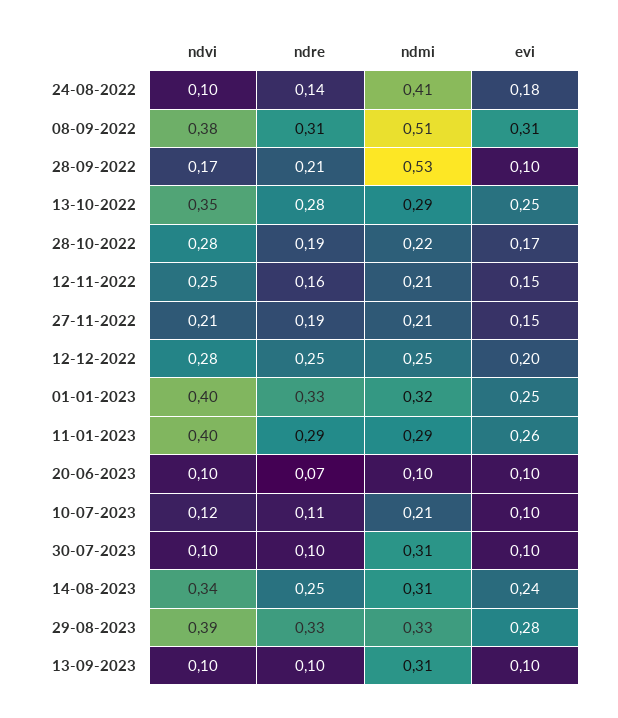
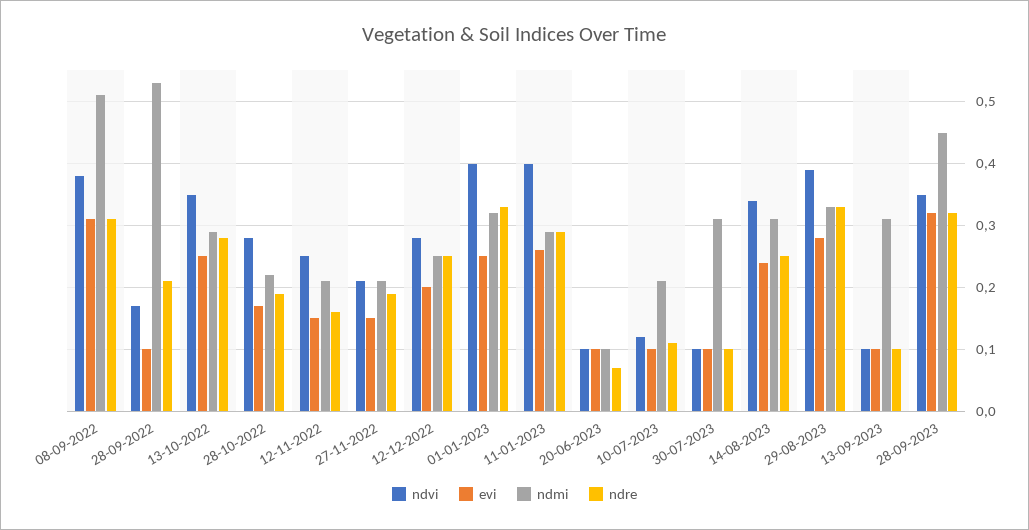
ndvi, 24-08-2022: 0.1 -> none
ndre, 24-08-2022: 0.14 -> none
ndmi, 24-08-2022: 0.41 -> none
evi, 24-08-2022: 0.18 -> none
ndvi, 28-09-2023: none -> 0.35
evi, 28-09-2023: none -> 0.32
ndmi, 28-09-2023: none -> 0.45
ndre, 28-09-2023: none -> 0.32

